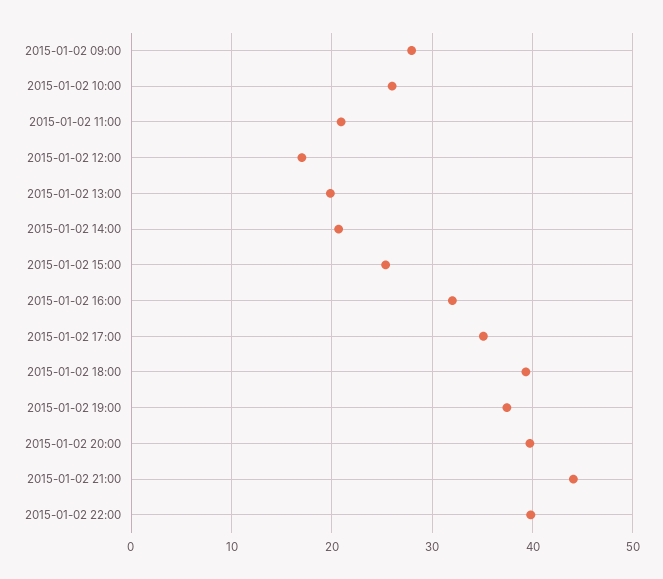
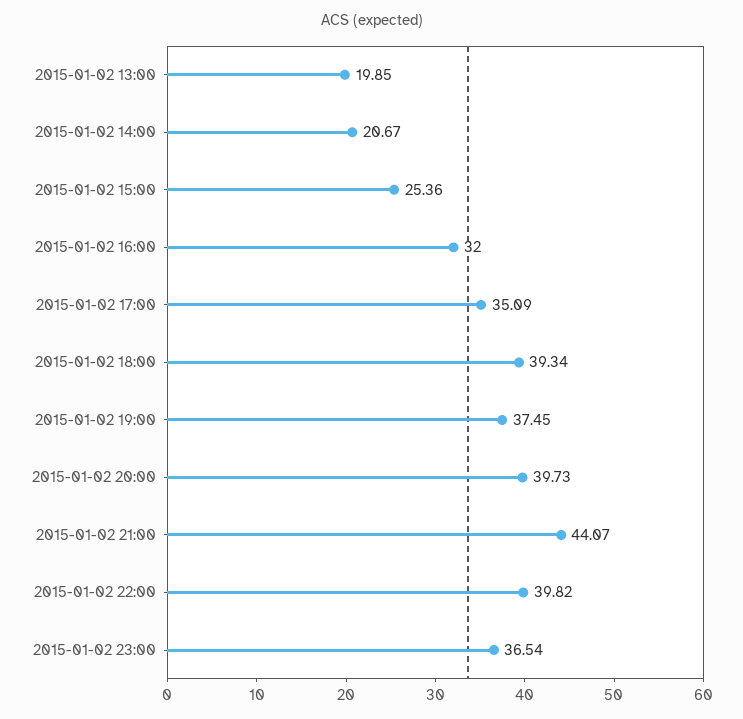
2015-01-02 09:00: 28 -> none
2015-01-02 10:00: 26 -> none
2015-01-02 11:00: 21 -> none
2015-01-02 12:00: 17 -> none
2015-01-02 23:00: none -> 36.54

